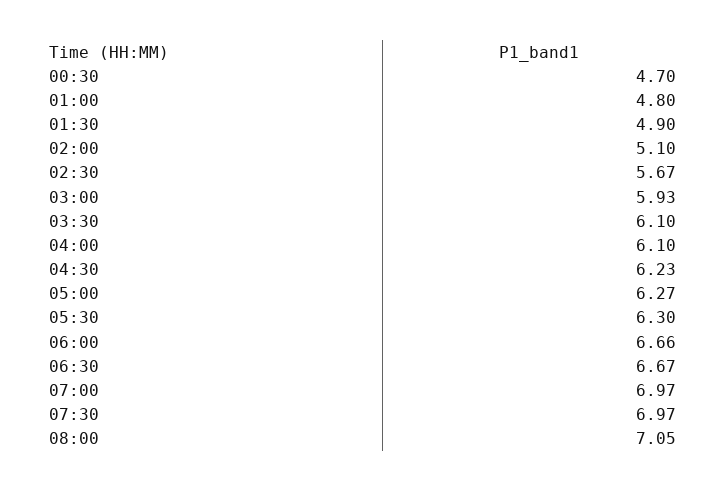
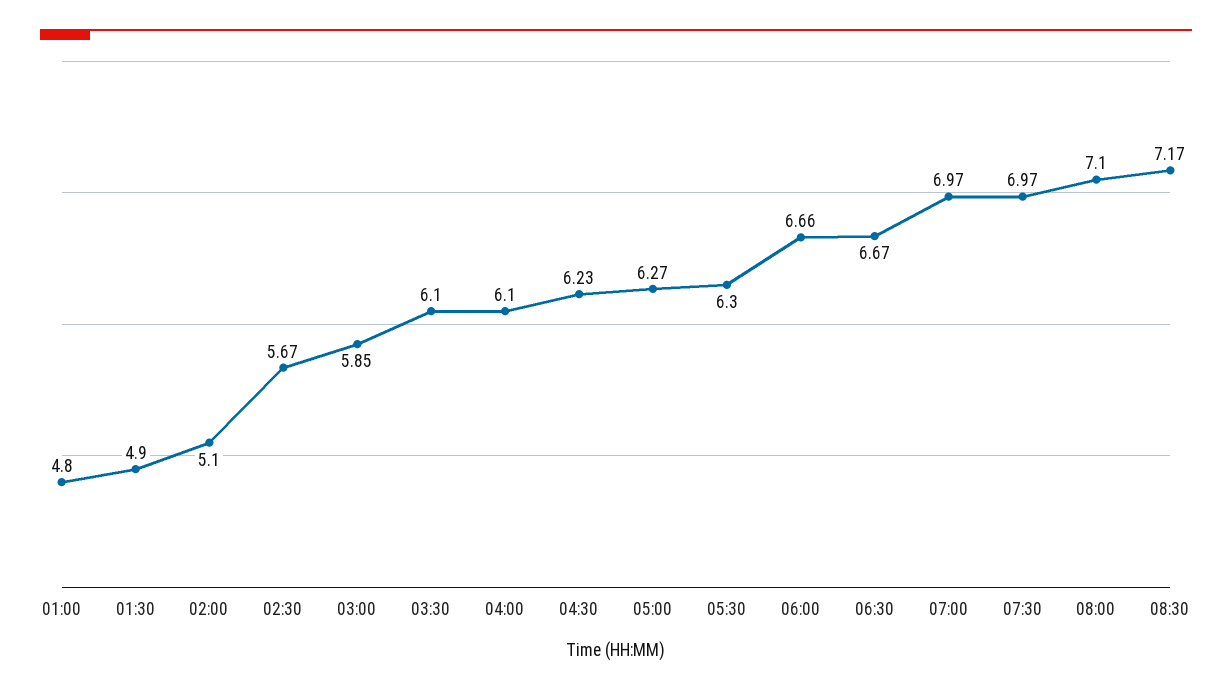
00:30: 4.7 -> none
03:00: 5.93 -> 5.85
08:00: 7.05 -> 7.1
08:30: none -> 7.17

